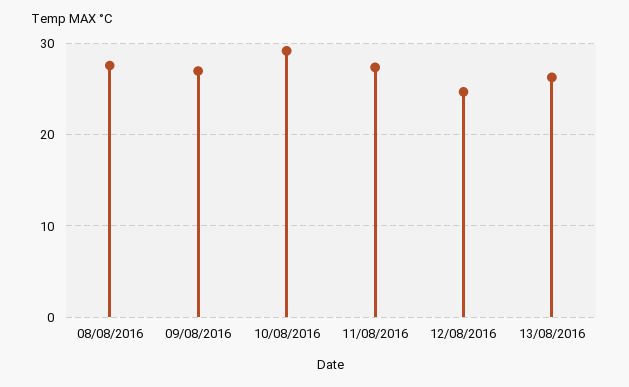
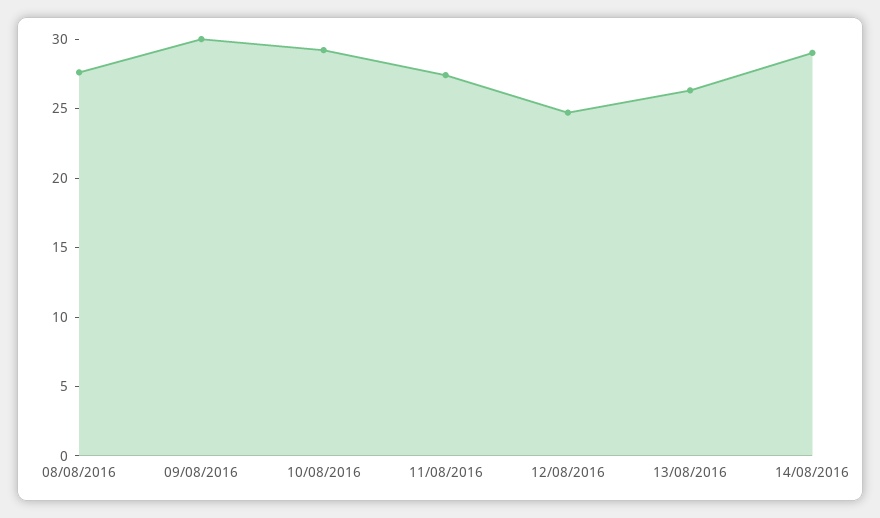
09/08/2016: 27 -> 30
14/08/2016: none -> 29

